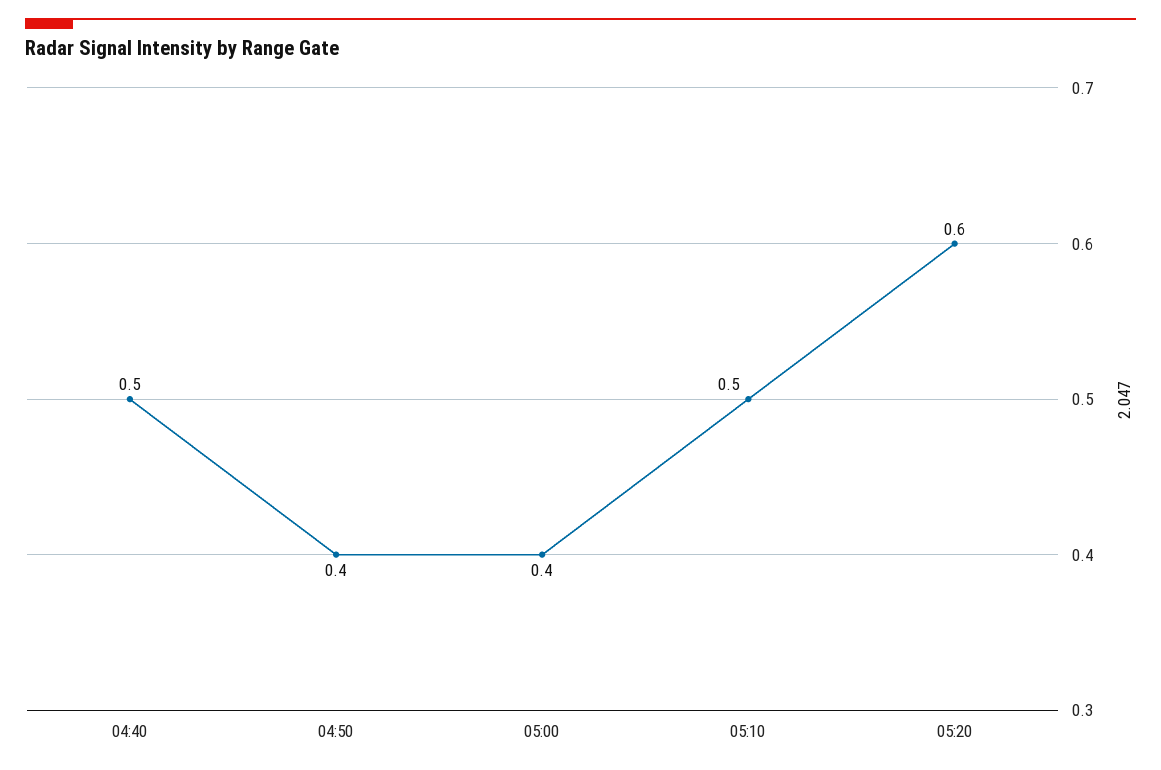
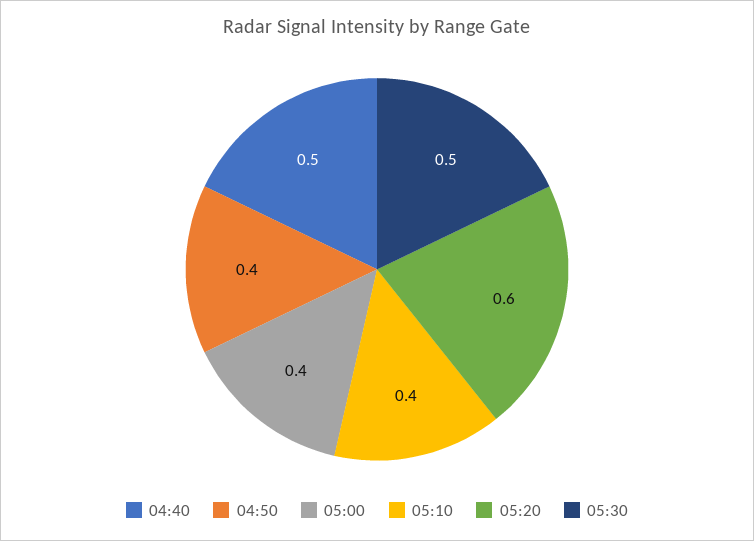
05:10: 0.5 -> 0.4
05:30: none -> 0.5

